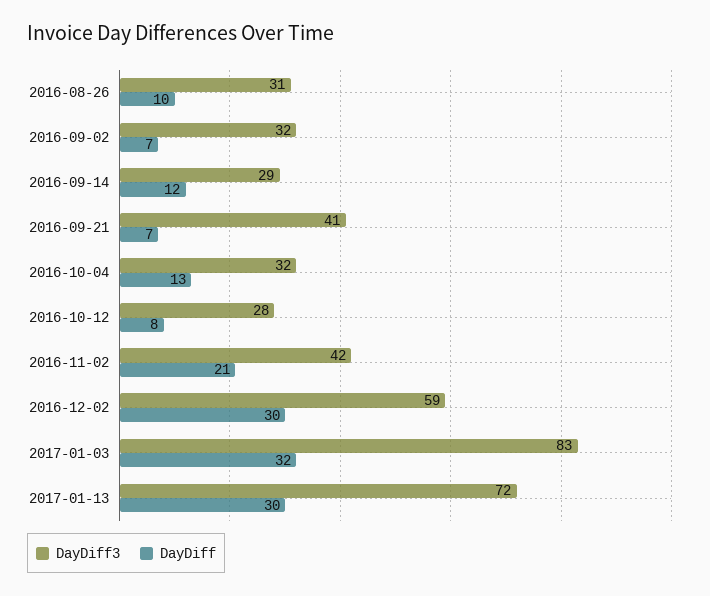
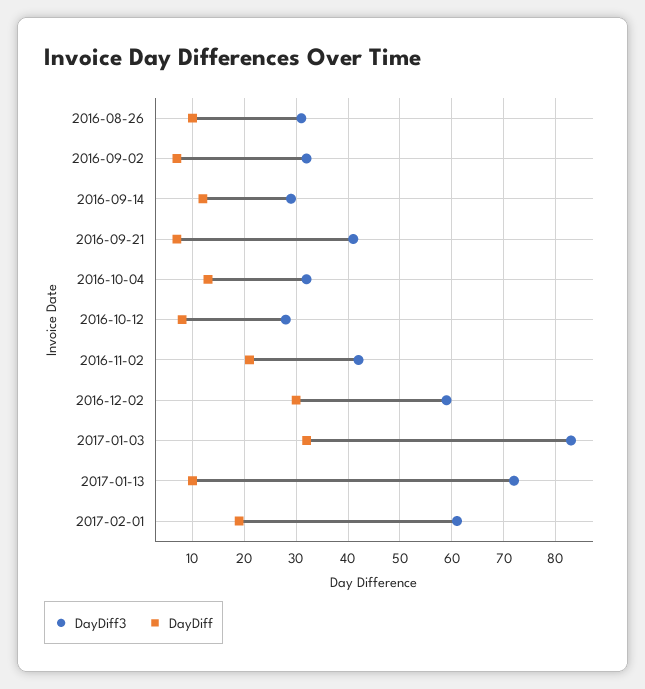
DayDiff, 2017-01-13: 30 -> 10
DayDiff3, 2017-02-01: none -> 60
DayDiff, 2017-02-01: none -> 20

